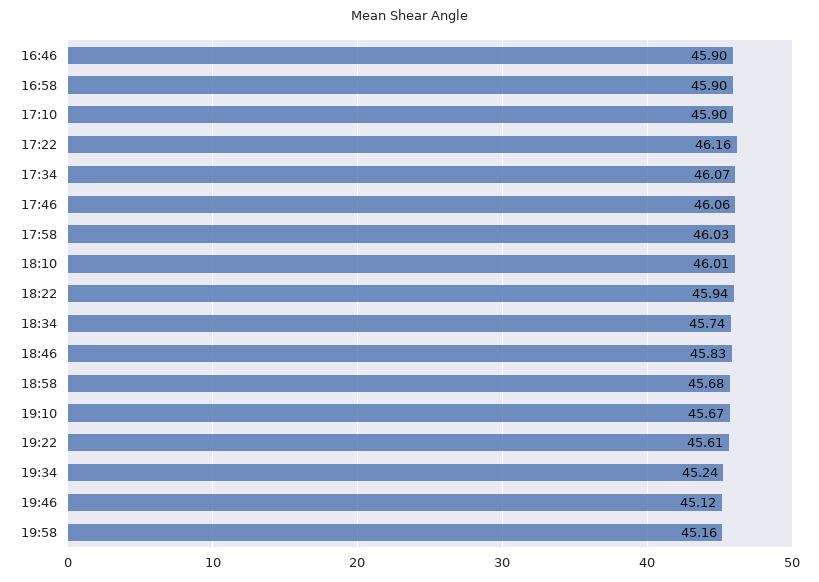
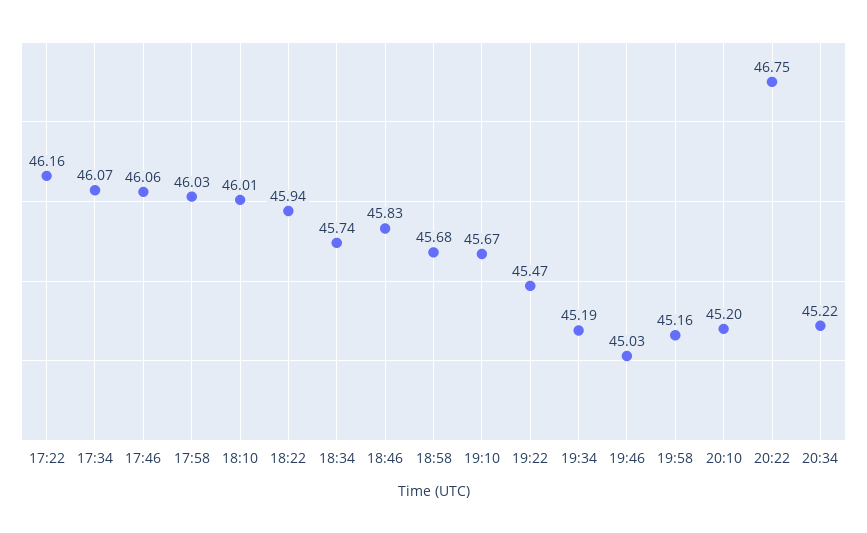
16:46: 45.9 -> none
16:58: 45.9 -> none
17:10: 45.9 -> none
19:22: 45.61 -> 45.47
19:34: 45.24 -> 45.19
19:46: 45.12 -> 45.03
20:10: none -> 45.2
20:22: none -> 46.75
20:34: none -> 45.22

